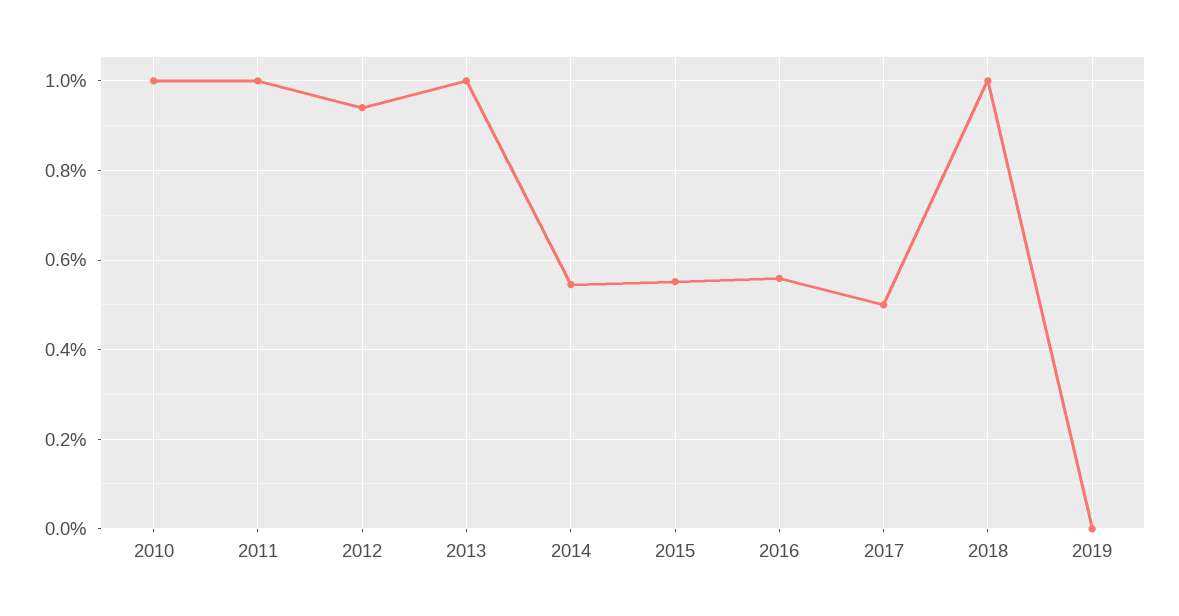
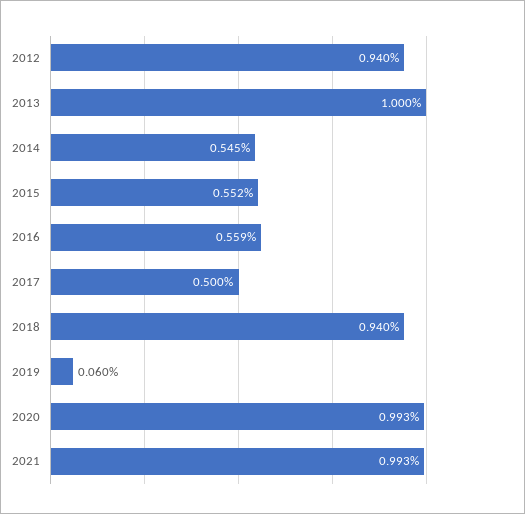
2010: 1 -> none
2011: 1 -> none
2018: 1 -> 0.94
2019: 0 -> 0.06
2020: none -> 0.993
2021: none -> 0.993

